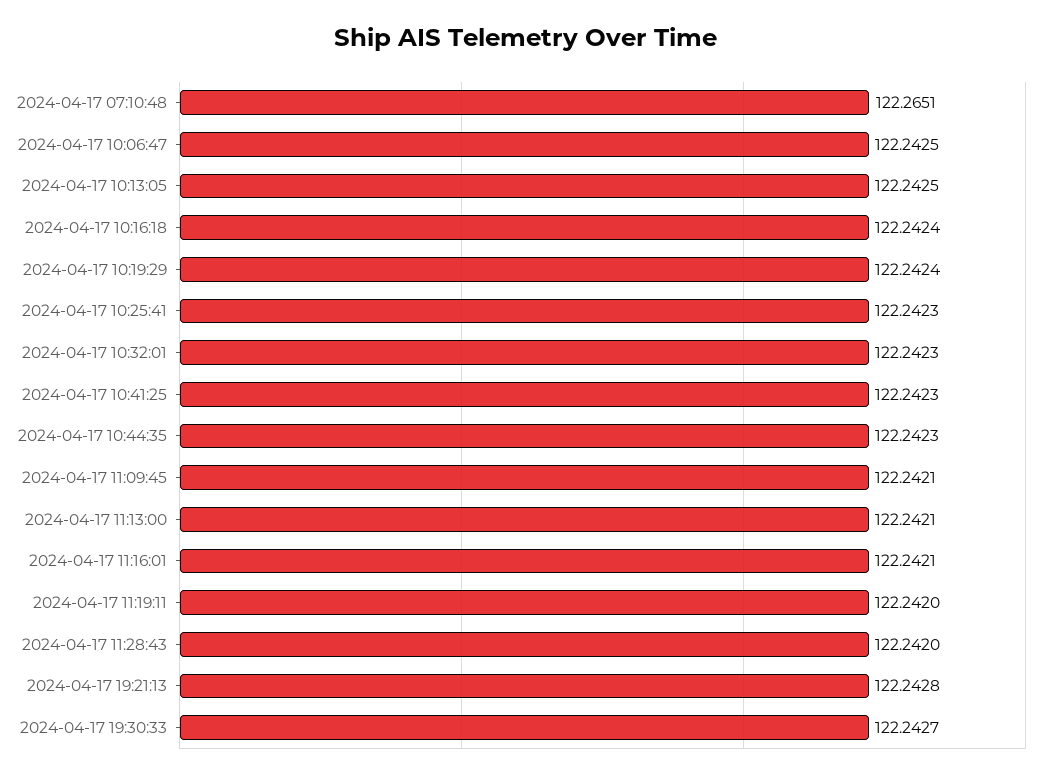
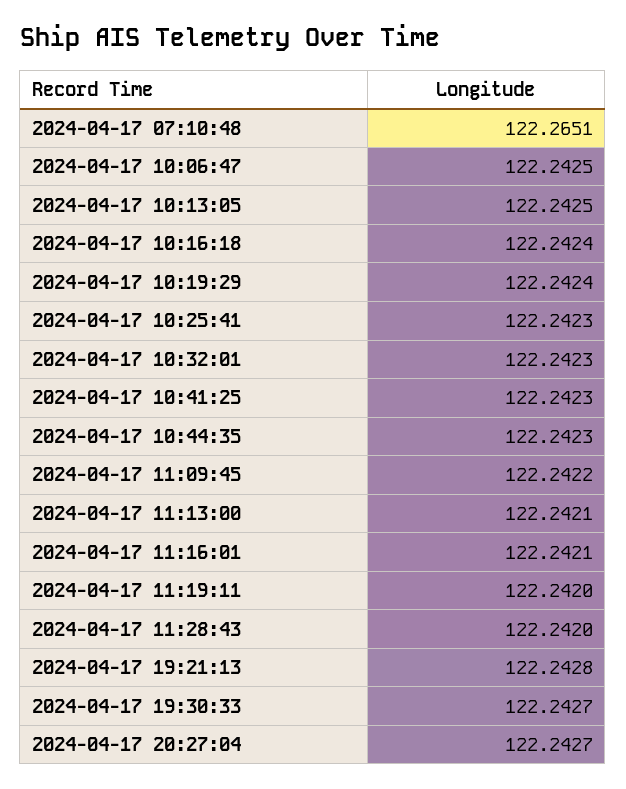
2024-04-17 11:09:45: 122.2421 -> 122.2422
2024-04-17 20:27:04: none -> 122.2427

